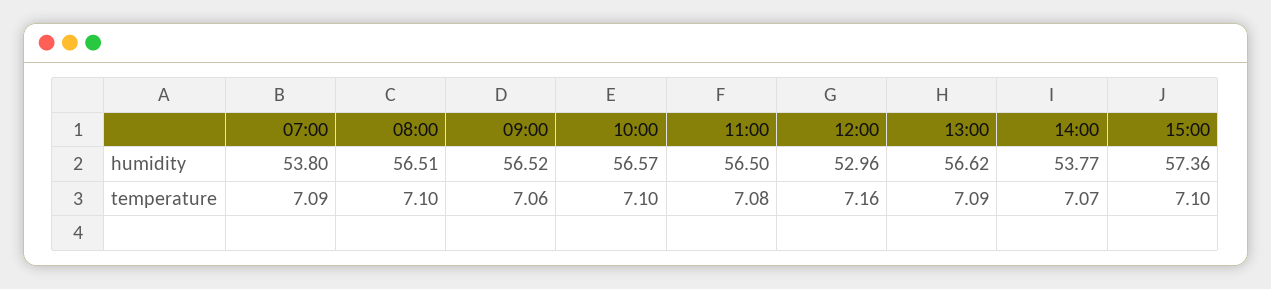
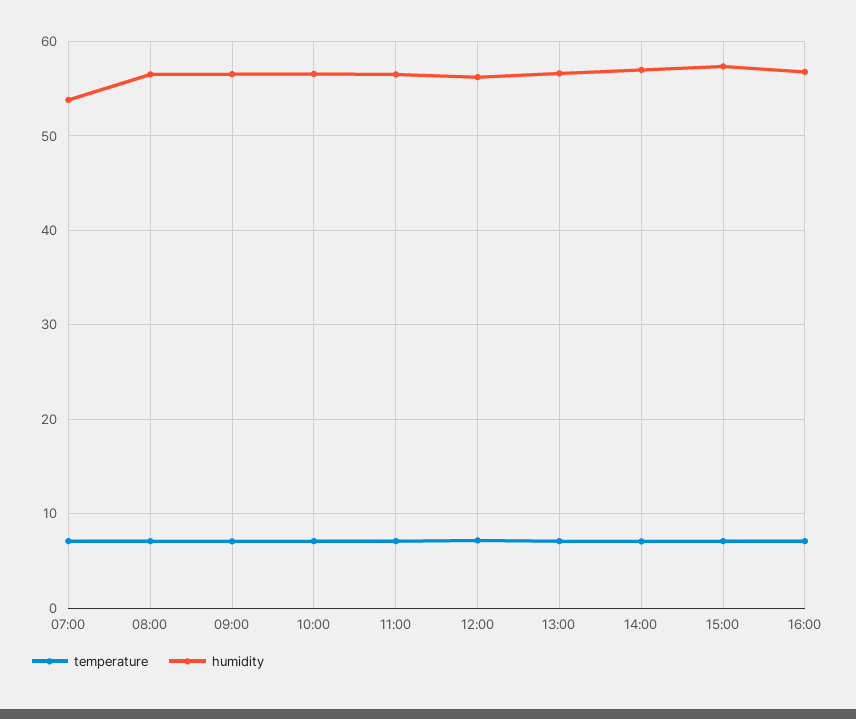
humidity, 12:00: 52.96 -> 56
humidity, 14:00: 53.77 -> 57
temperature, 16:00: none -> 7
humidity, 16:00: none -> 57

